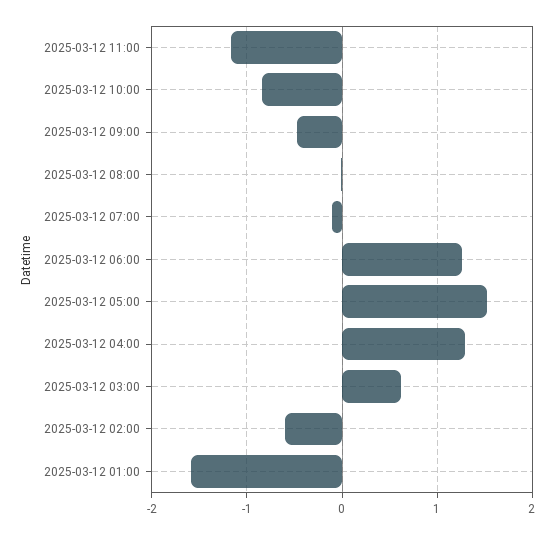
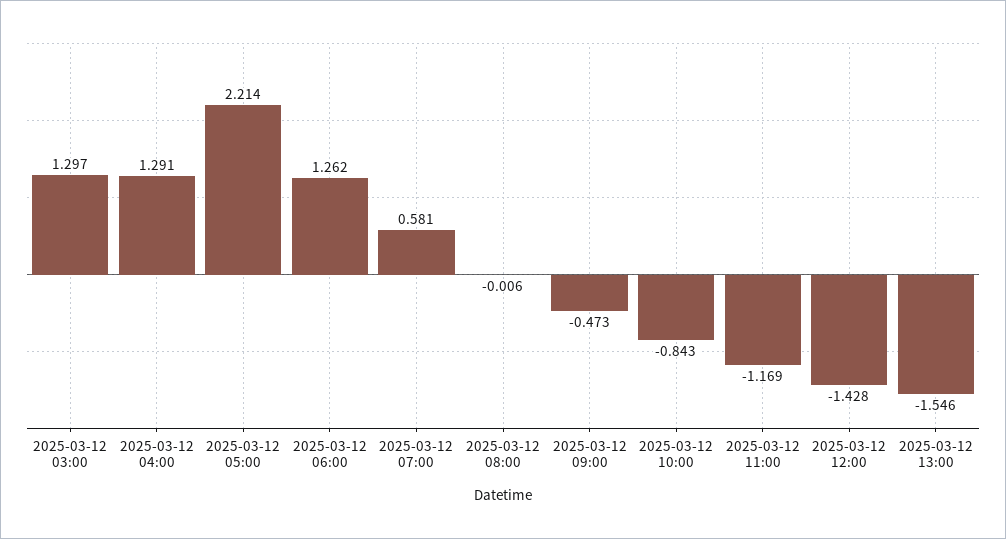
2025-03-12 07:00: -0.1 -> 0.581
2025-03-12 05:00: 1.5 -> 2.214
2025-03-12 03:00: 0.6 -> 1.297
2025-03-12 02:00: -0.6 -> none
2025-03-12 01:00: -1.6 -> none
2025-03-12 12:00: none -> -1.428
2025-03-12 13:00: none -> -1.546

